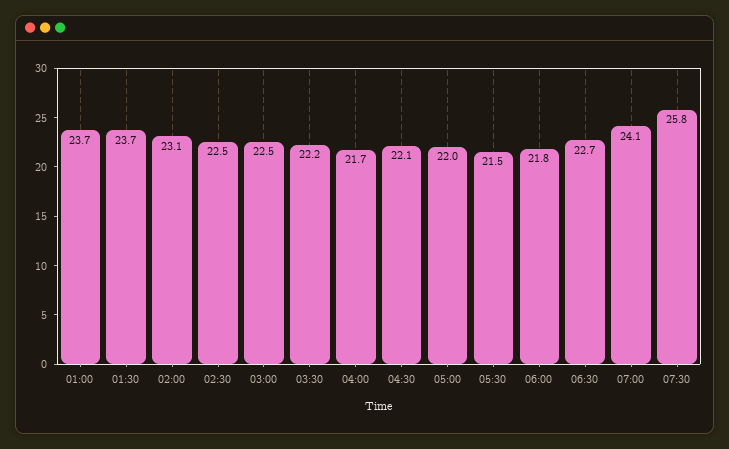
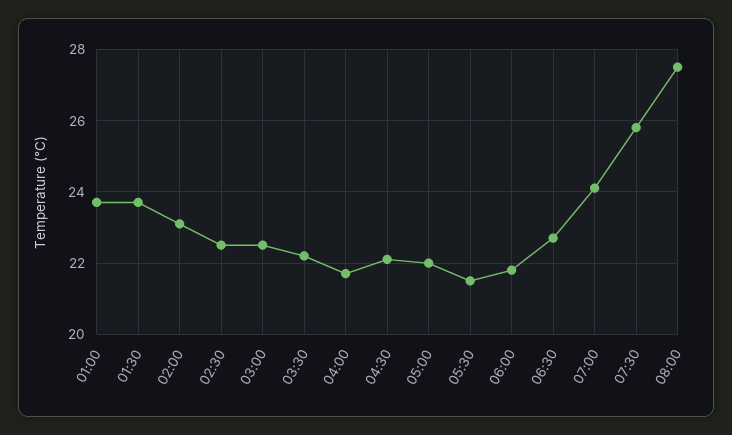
08:00: none -> 27.5

